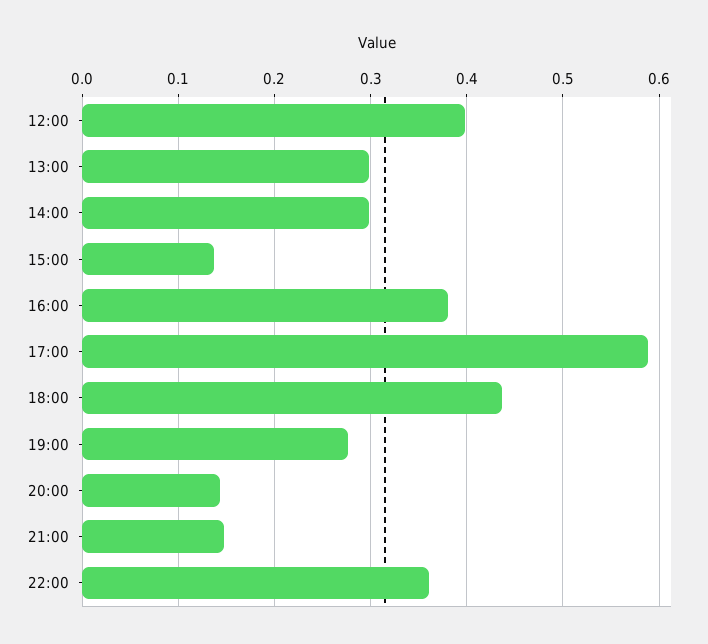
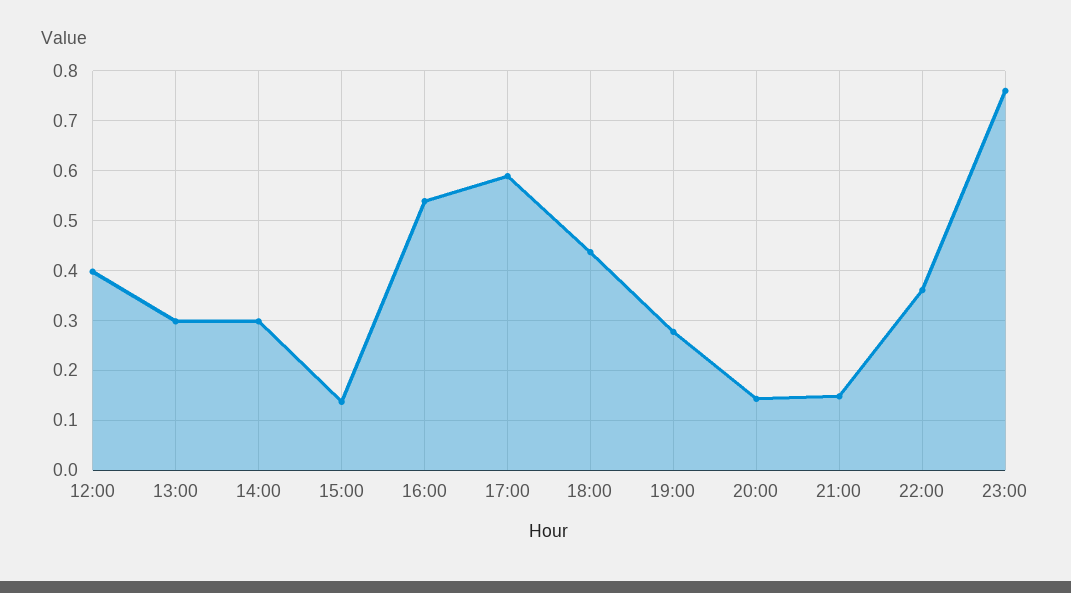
16:00: 0.38 -> 0.54
23:00: none -> 0.76

